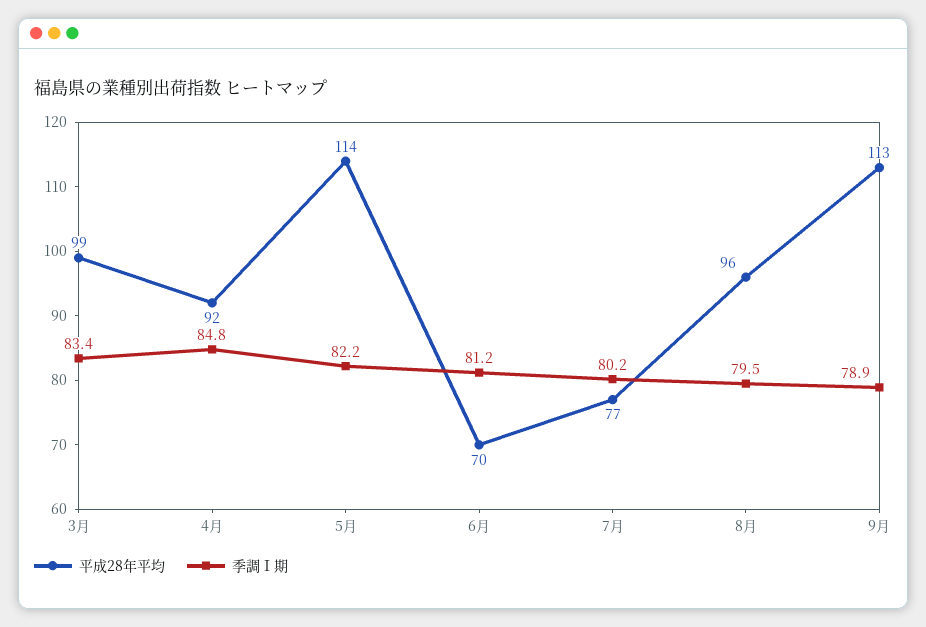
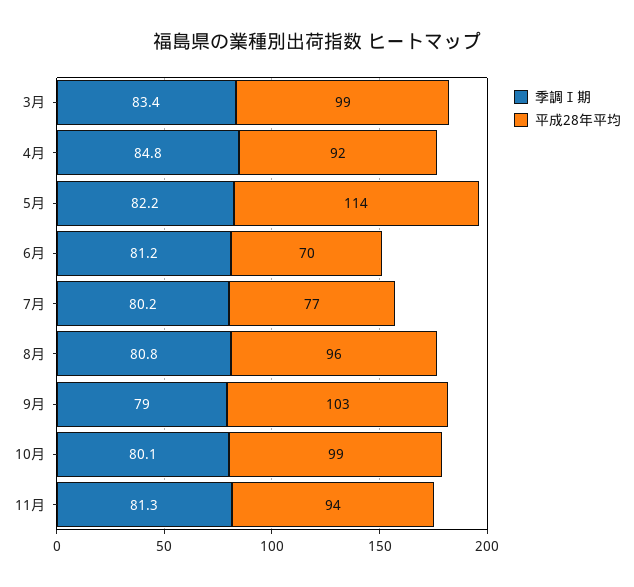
季調Ⅰ期, 8月: 79.5 -> 80.8
平成28年平均, 9月: 113 -> 103
季調Ⅰ期, 9月: 78.9 -> 79
季調Ⅰ期, 10月: none -> 80.1
平成28年平均, 10月: none -> 99
季調Ⅰ期, 11月: none -> 81.3
平成28年平均, 11月: none -> 94

